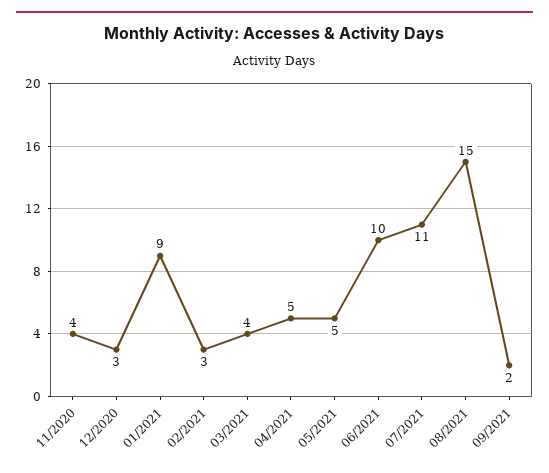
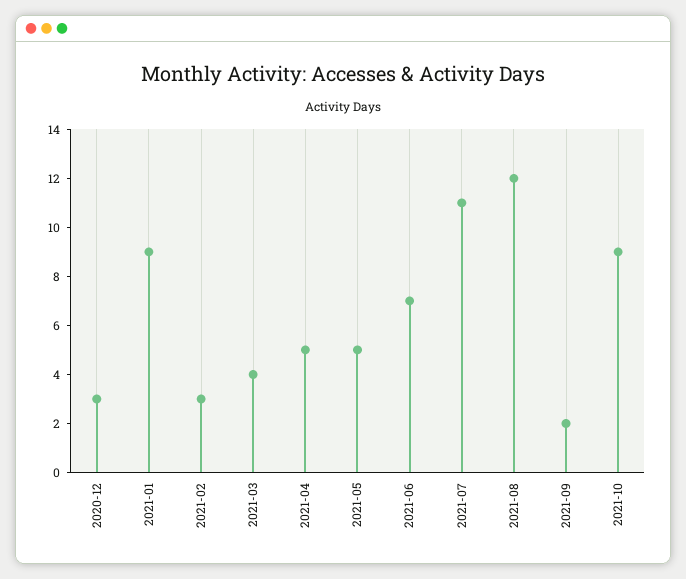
11/2020: 4 -> none
06/2021: 10 -> 7
08/2021: 15 -> 12
2021-10: none -> 9

